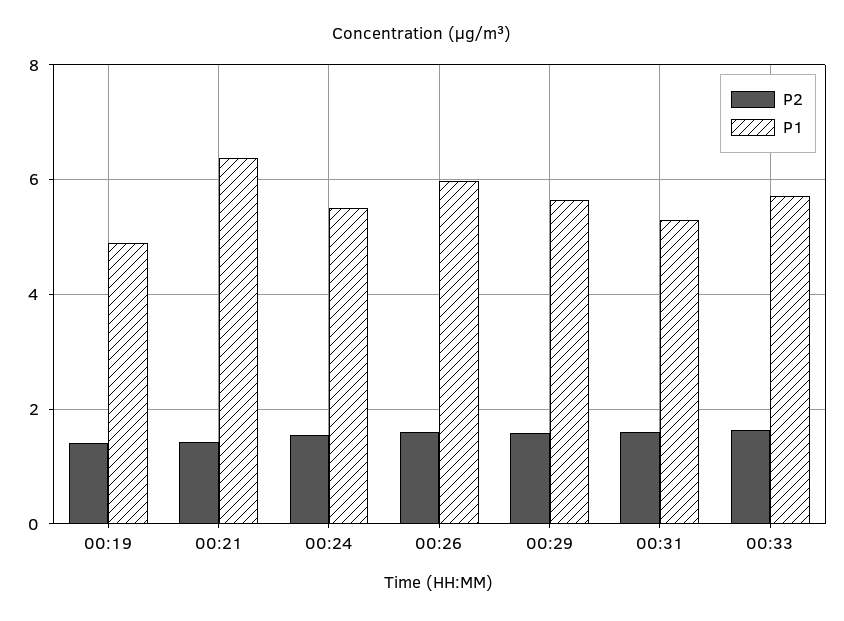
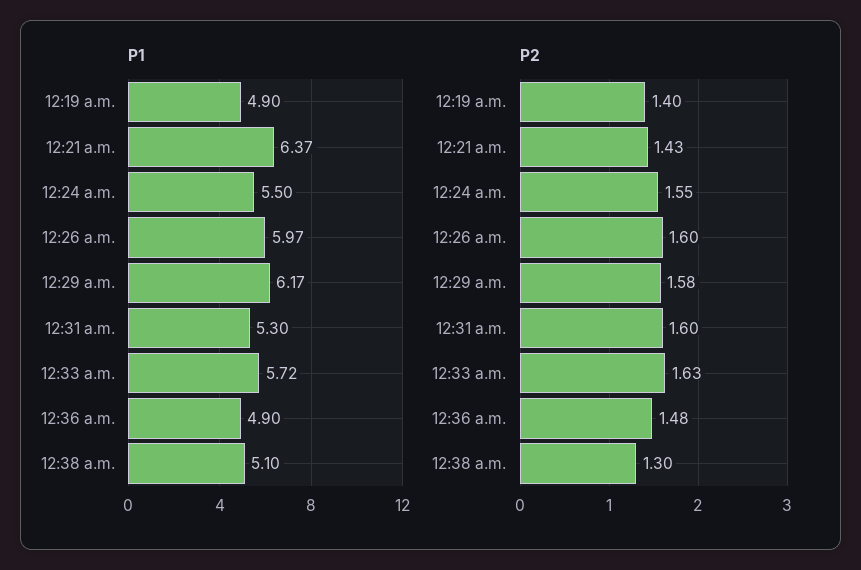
P1, 00:29: 5.6 -> 6.17
P1, 12:36 a.m.: none -> 4.9
P1, 12:38 a.m.: none -> 5.1
P2, 12:36 a.m.: none -> 1.48
P2, 12:38 a.m.: none -> 1.3

